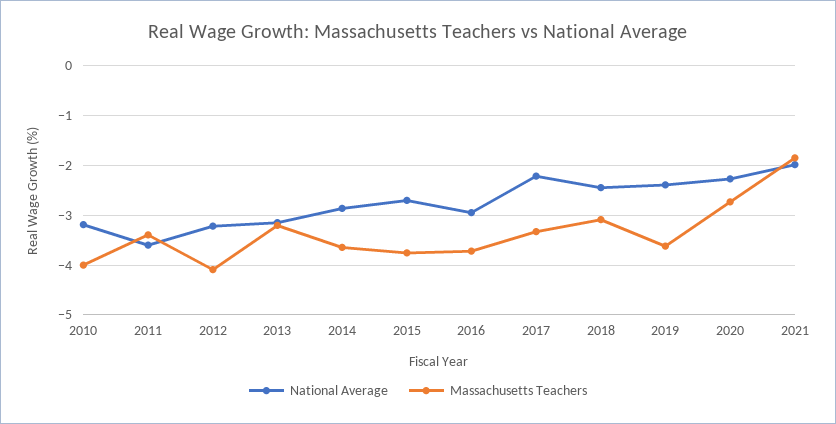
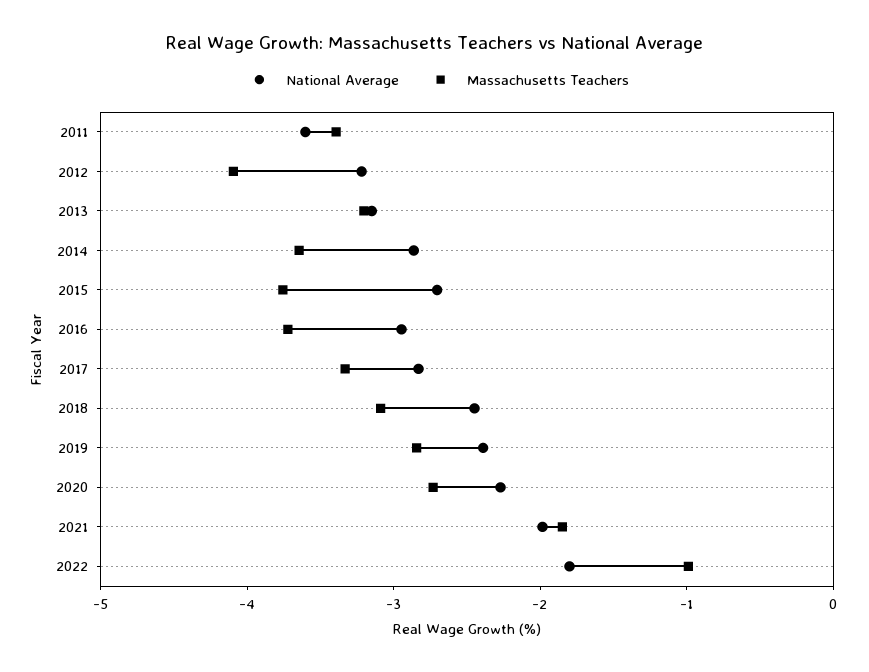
National Average, 2010: -3.2 -> none
Massachusetts Teachers, 2010: -4 -> none
National Average, 2017: -2.2 -> -2.8
Massachusetts Teachers, 2019: -3.6 -> -2.8
National Average, 2022: none -> -1.8
Massachusetts Teachers, 2022: none -> -1

